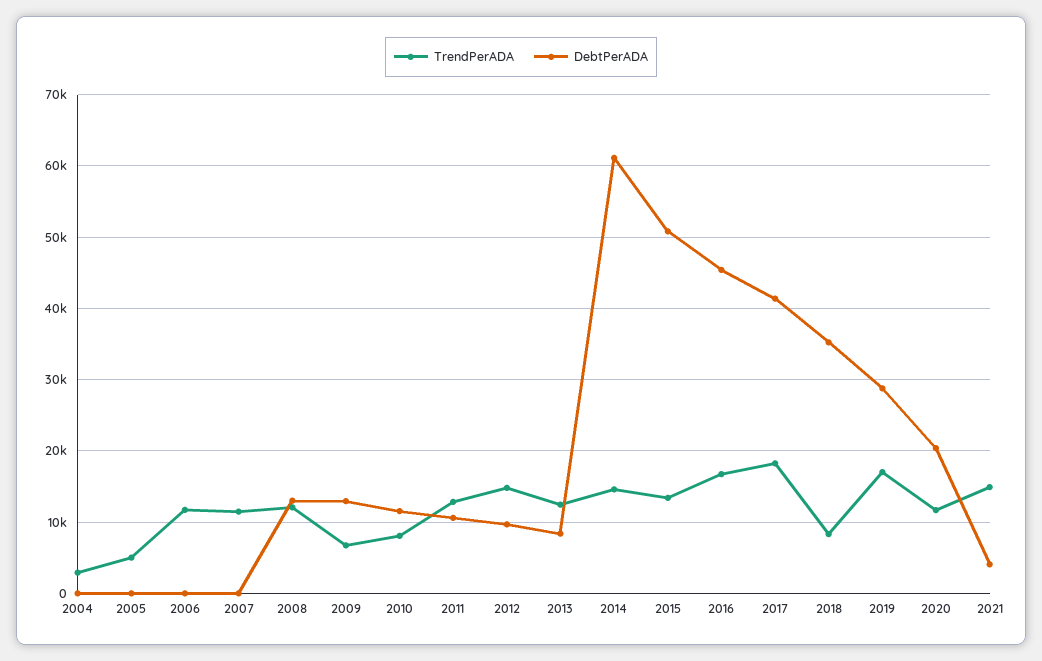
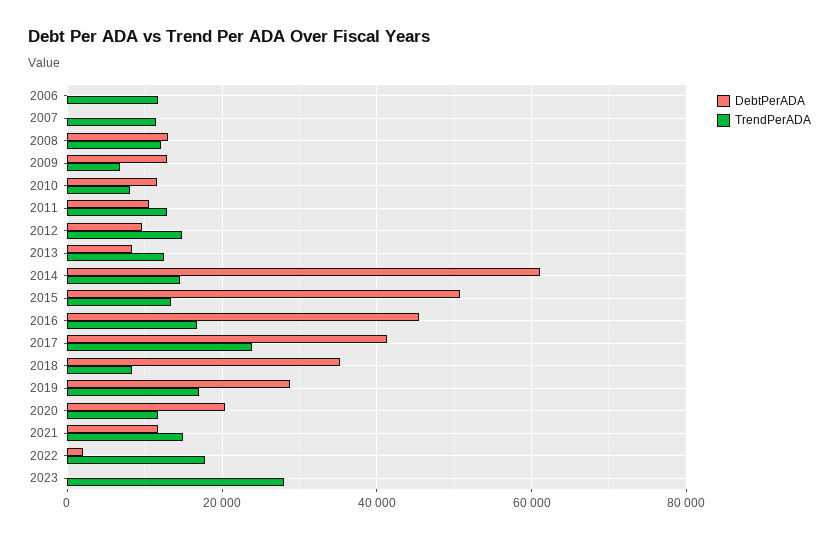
TrendPerADA, 2004: 3000 -> none
DebtPerADA, 2004: 0 -> none
TrendPerADA, 2005: 5000 -> none
DebtPerADA, 2005: 0 -> none
TrendPerADA, 2017: 18000 -> 24000
DebtPerADA, 2021: 4000 -> 12000
DebtPerADA, 2022: none -> 2000
TrendPerADA, 2022: none -> 18000
DebtPerADA, 2023: none -> 0
TrendPerADA, 2023: none -> 28000

